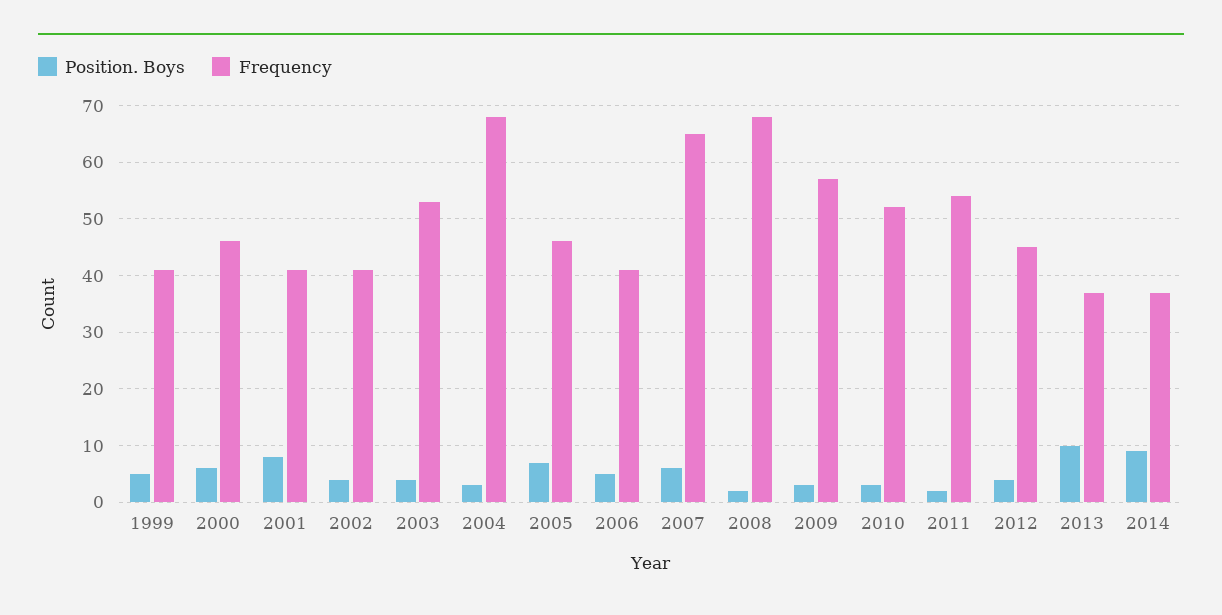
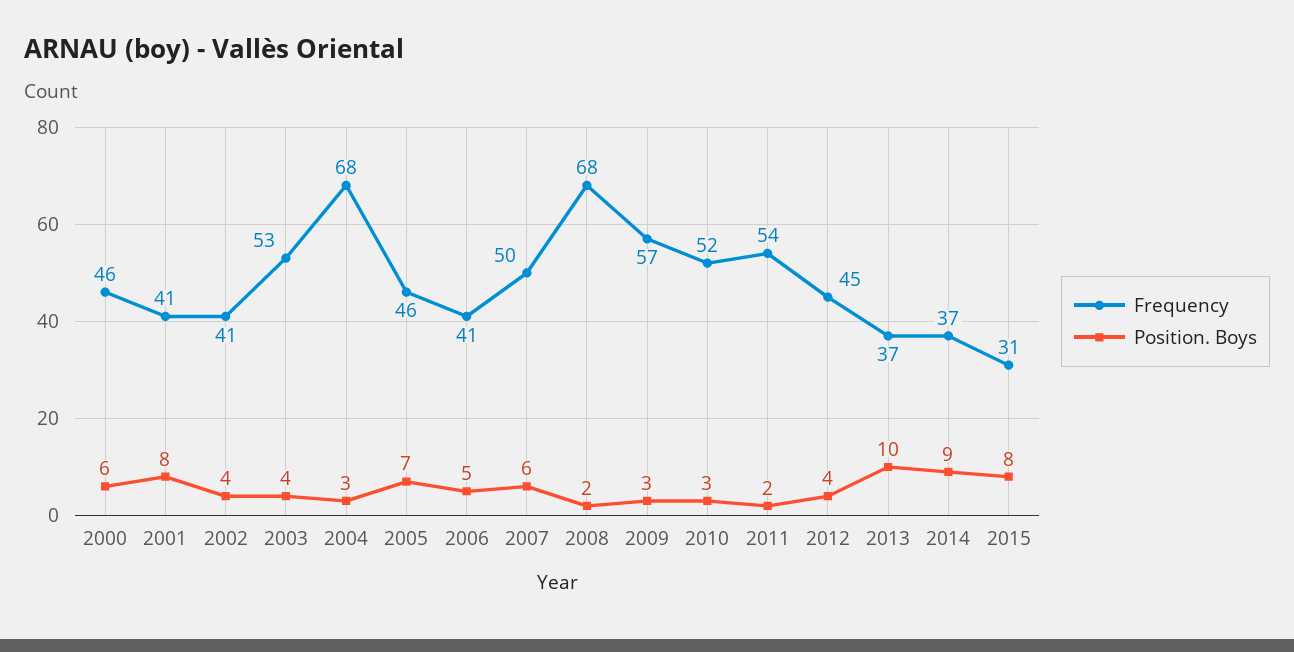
Position. Boys, 1999: 5 -> none
Frequency, 1999: 40 -> none
Frequency, 2007: 65 -> 50
Frequency, 2015: none -> 31
Position. Boys, 2015: none -> 8

